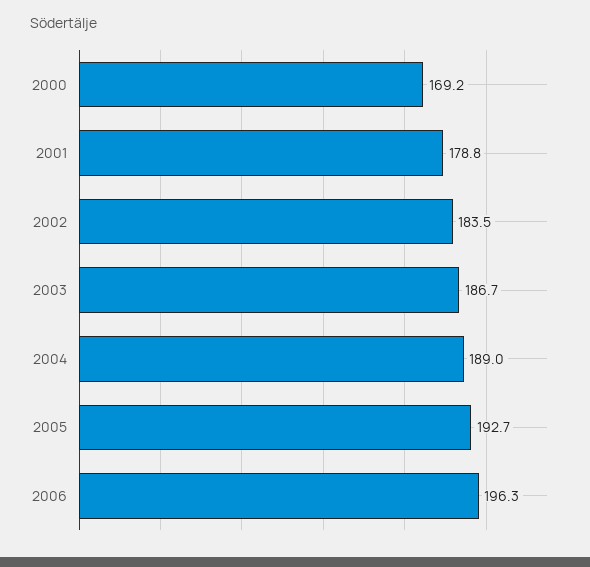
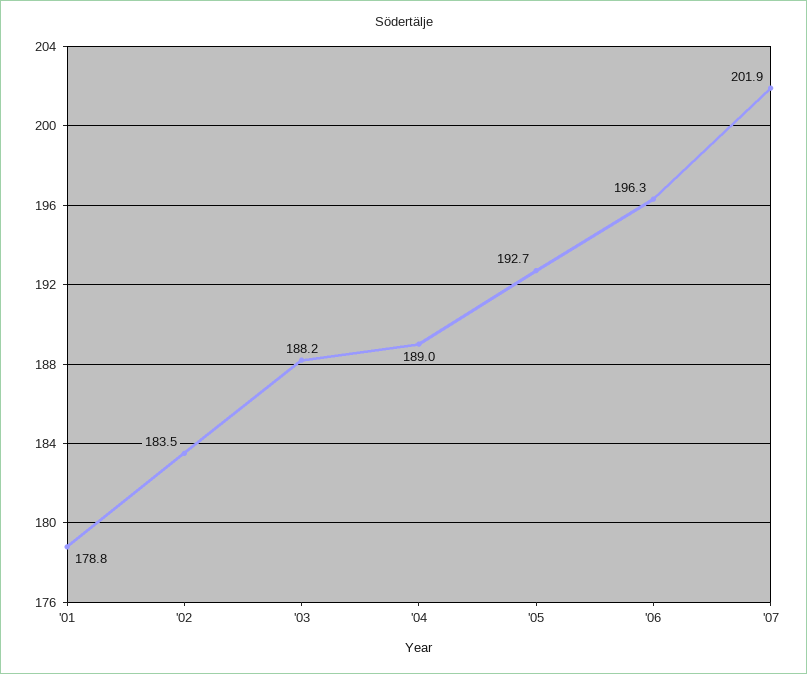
2000: 169.2 -> none
2003: 186.7 -> 188.2
'07: none -> 201.9

